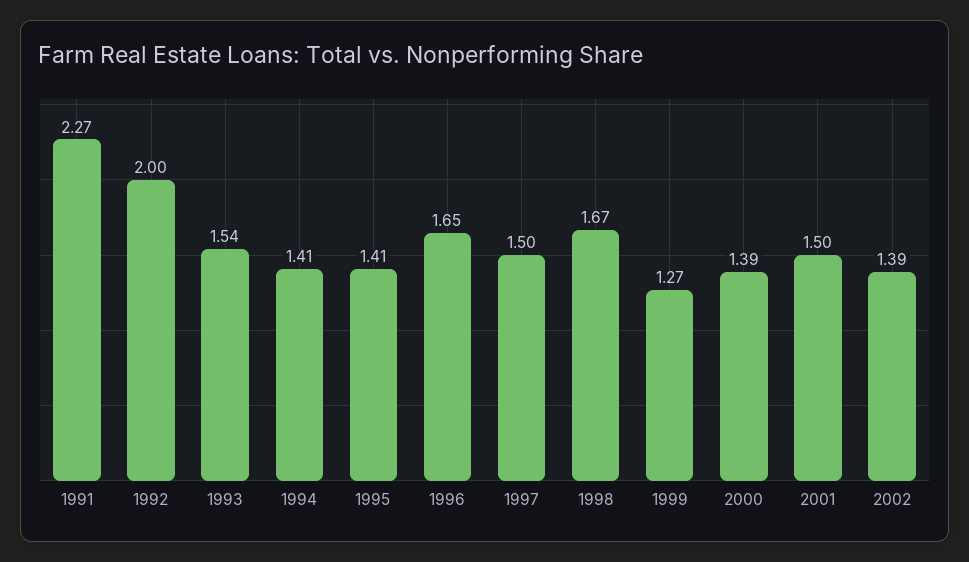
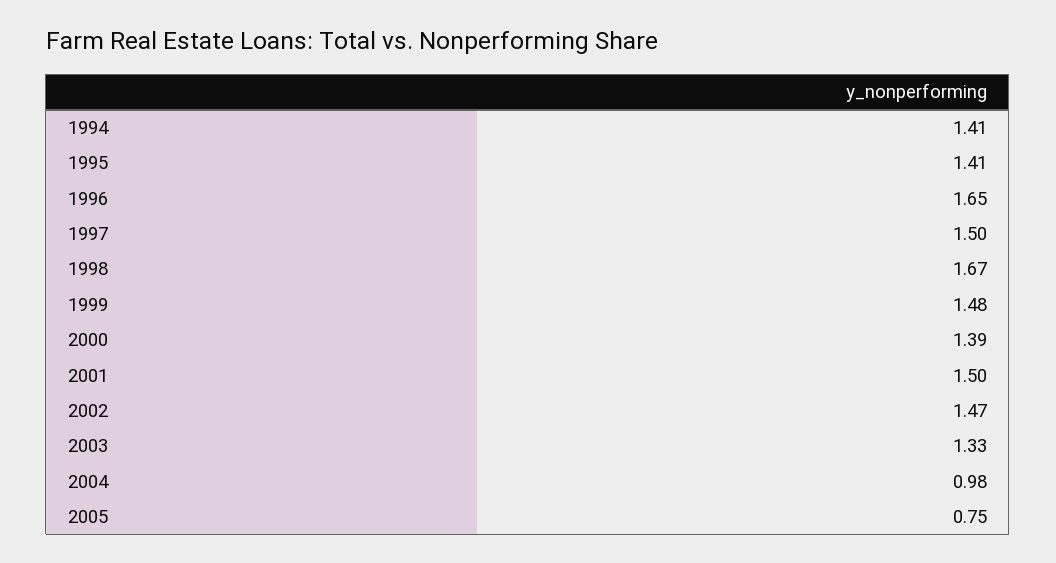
1991: 2.27 -> none
1992: 2 -> none
1993: 1.54 -> none
1999: 1.27 -> 1.48
2002: 1.39 -> 1.47
2003: none -> 1.33
2004: none -> 0.98
2005: none -> 0.75

